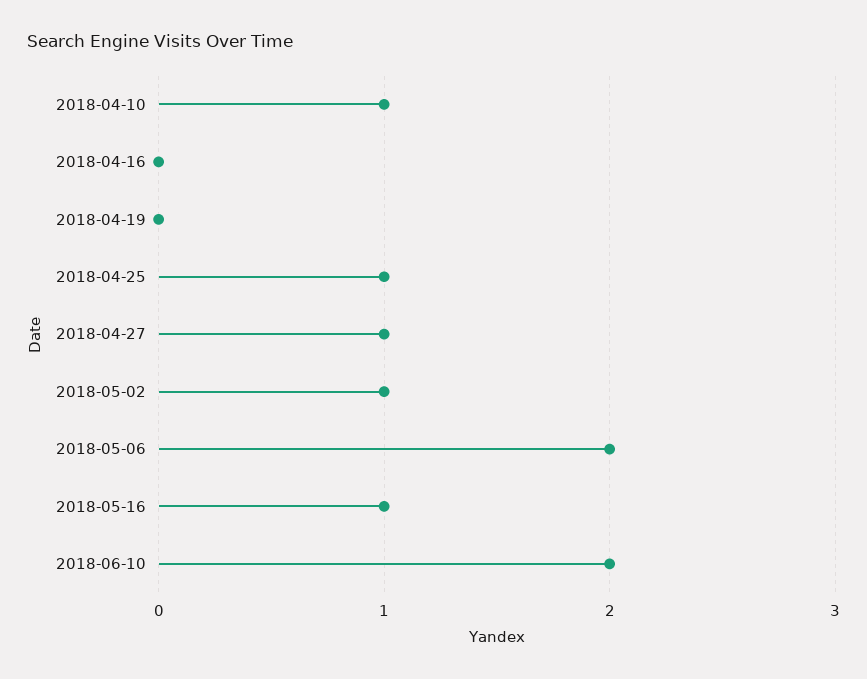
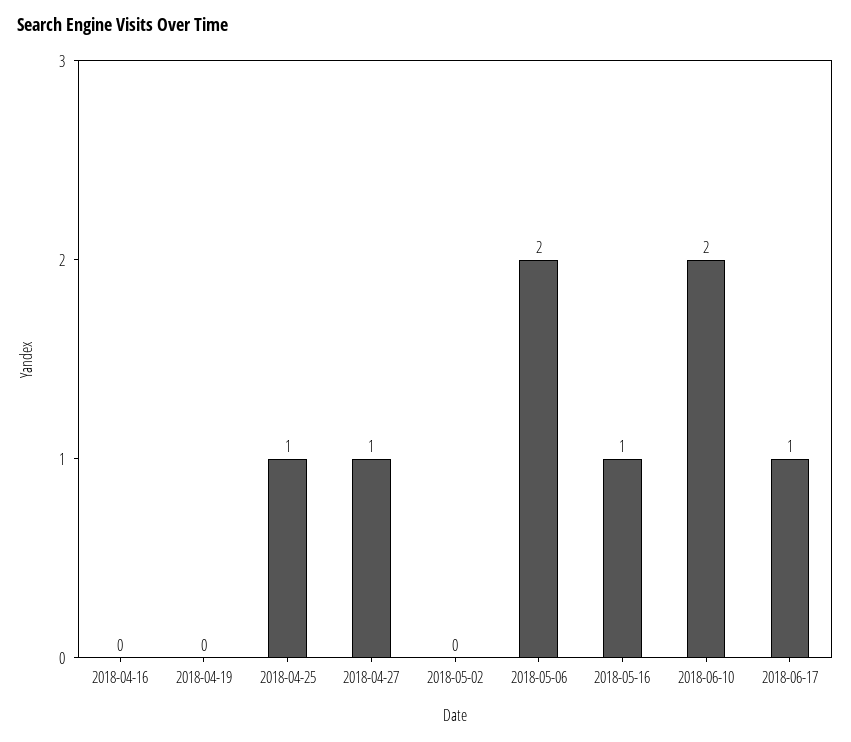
2018-04-10: 1 -> none
2018-05-02: 1 -> 0
2018-06-17: none -> 1

